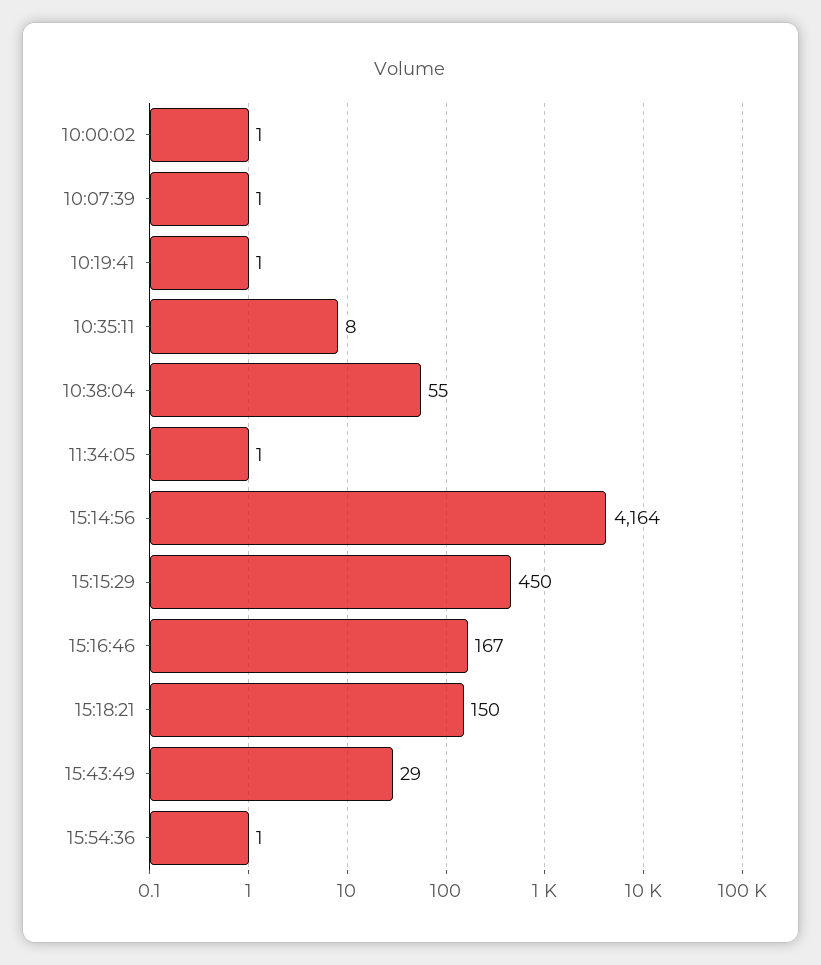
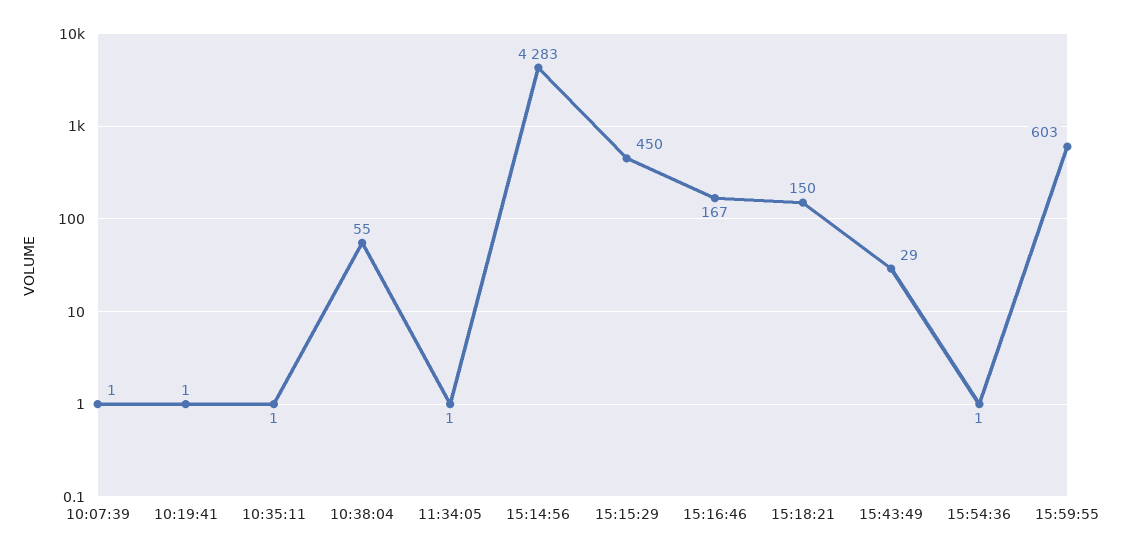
10:00:02: 1 -> none
10:35:11: 8 -> 1
15:14:56: 4164 -> 4283
15:59:55: none -> 603

